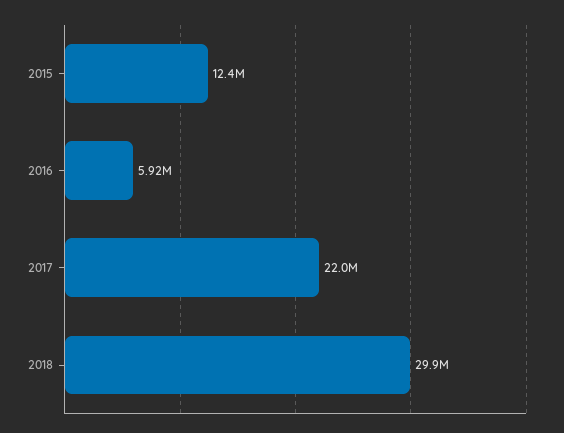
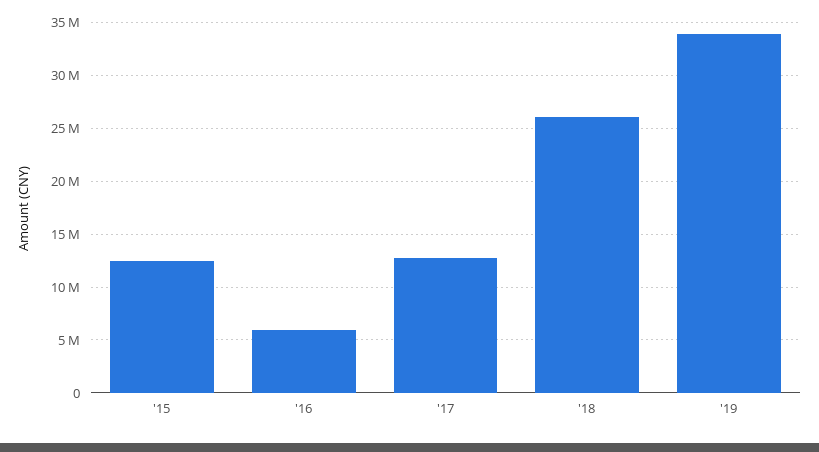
2017: 22000000 -> 13000000
2018: 29900000 -> 26000000
'19: none -> 34000000

